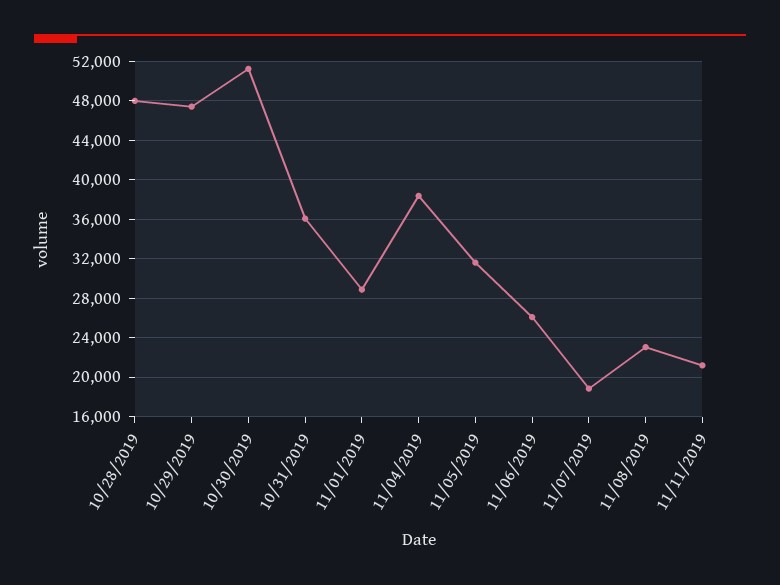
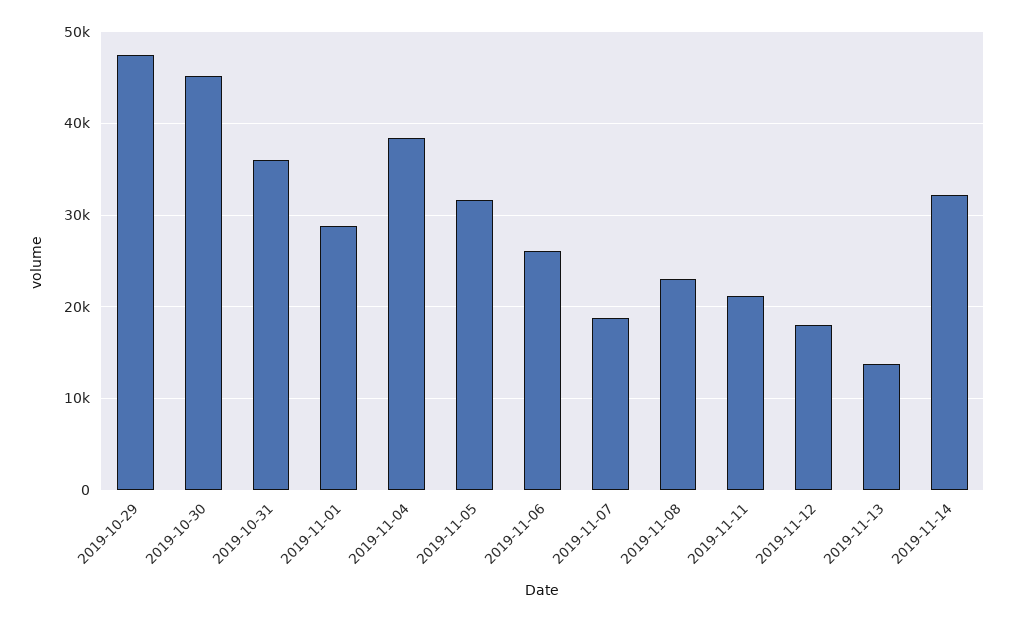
10/28/2019: 48000 -> none
10/30/2019: 51000 -> 45000
2019-11-12: none -> 18000
2019-11-13: none -> 14000
2019-11-14: none -> 32000

